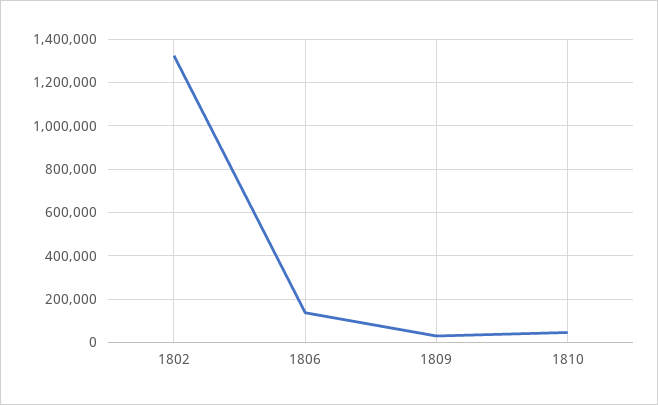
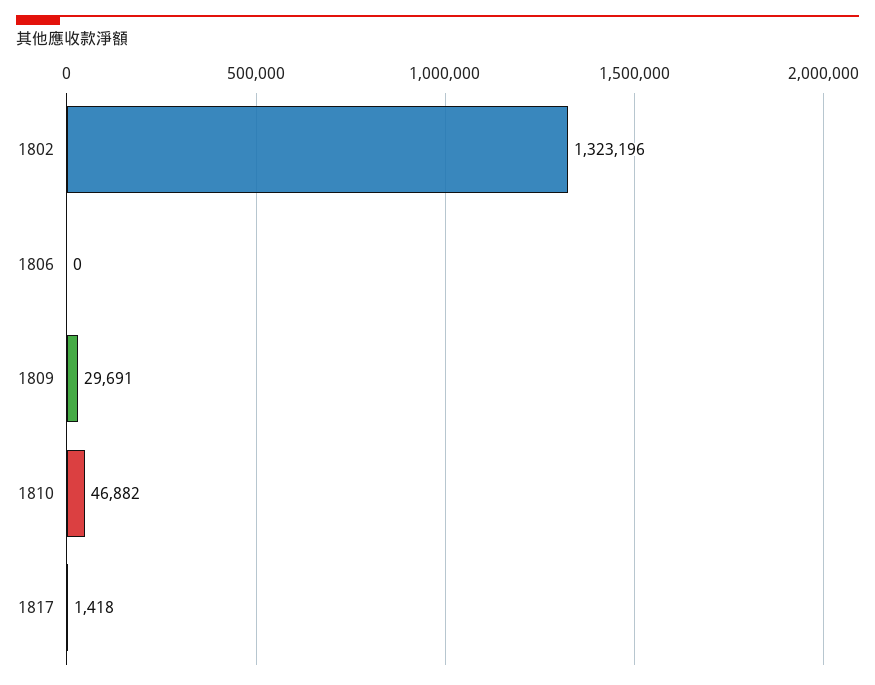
1806: 150000 -> 0
1817: none -> 1418

